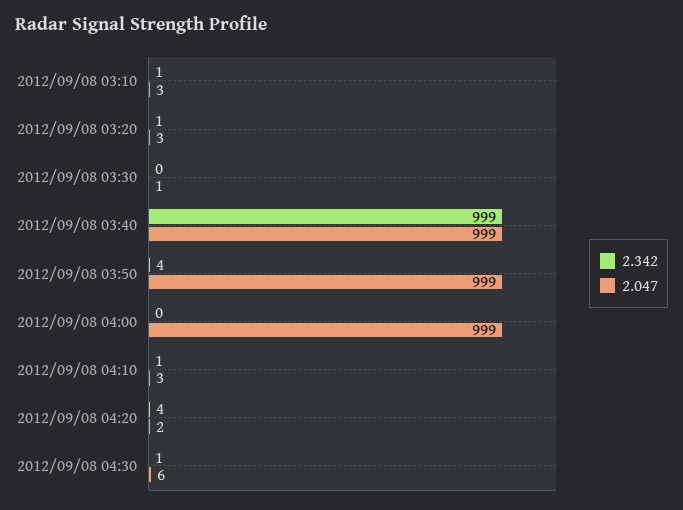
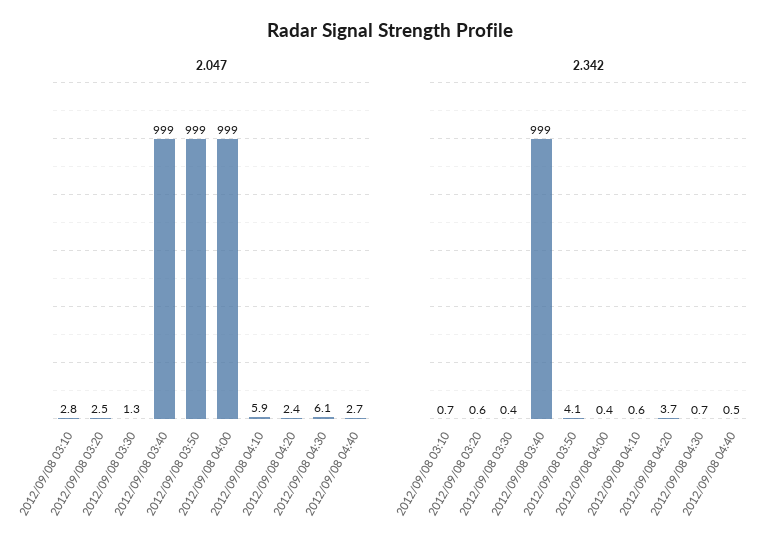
2.047, 2012/09/08 04:10: 3 -> 5.9
2.047, 2012/09/08 04:40: none -> 2.7
2.342, 2012/09/08 04:40: none -> 0.5

